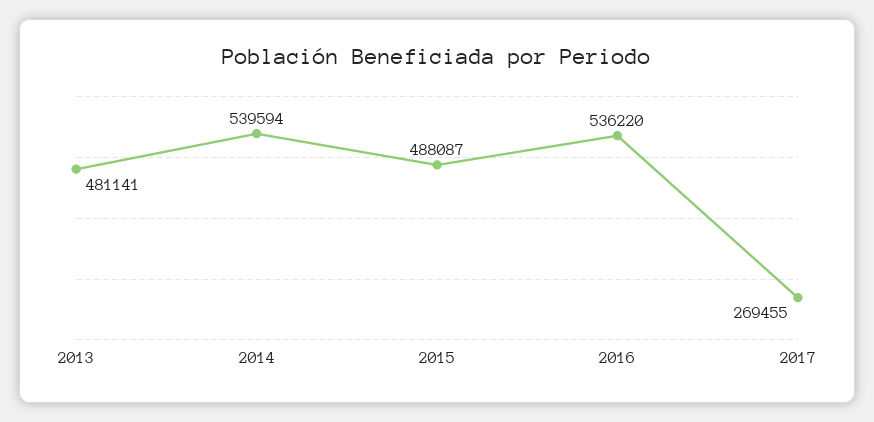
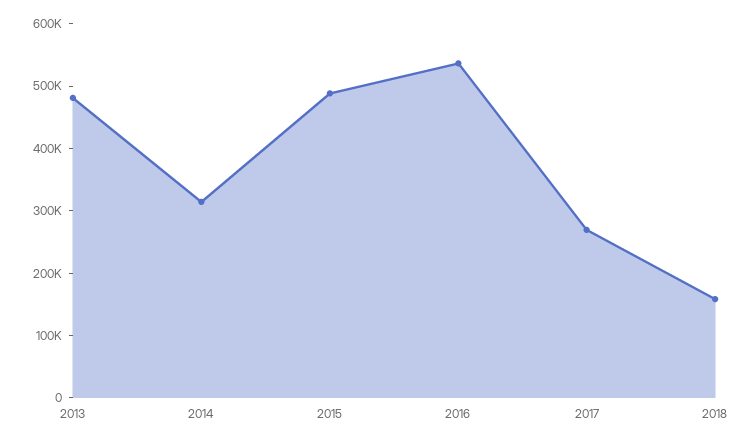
2014: 539594 -> 320000
2018: none -> 160000

